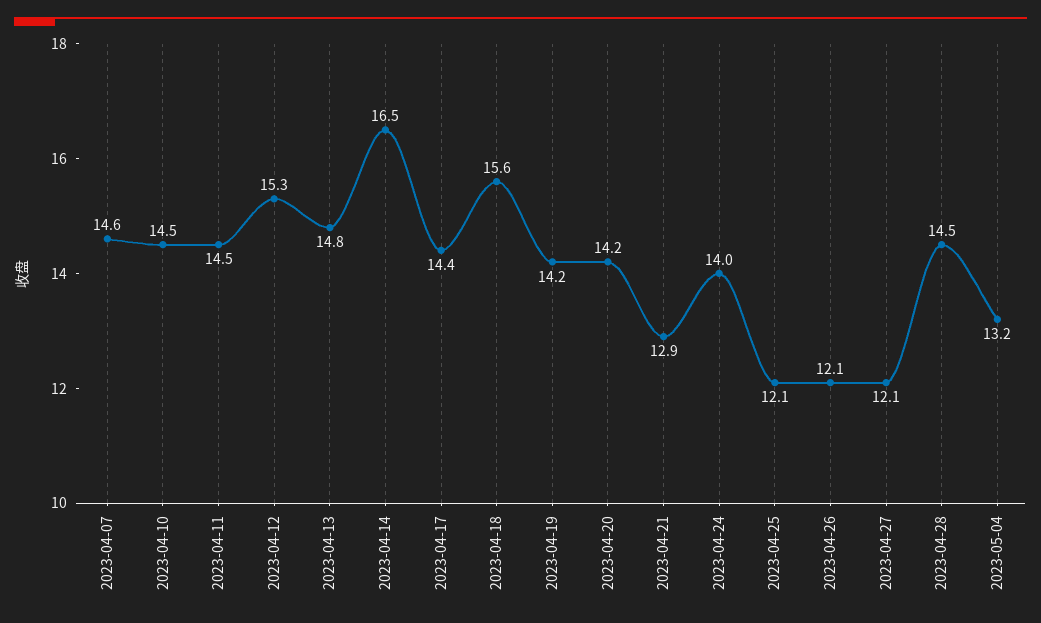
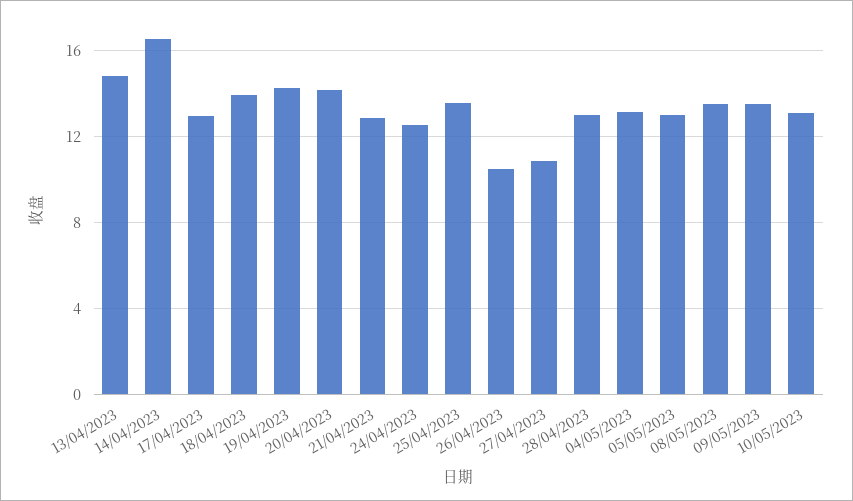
2023-04-07: 14.6 -> none
2023-04-10: 14.5 -> none
2023-04-11: 14.5 -> none
2023-04-12: 15.3 -> none
2023-04-17: 14.4 -> 13
2023-04-18: 15.6 -> 14
2023-04-24: 14 -> 12.5
2023-04-25: 12.1 -> 13.5
2023-04-26: 12.1 -> 10.5
2023-04-27: 12.1 -> 11
2023-04-28: 14.5 -> 13
05/05/2023: none -> 13
08/05/2023: none -> 13.5
09/05/2023: none -> 13.5
10/05/2023: none -> 13

